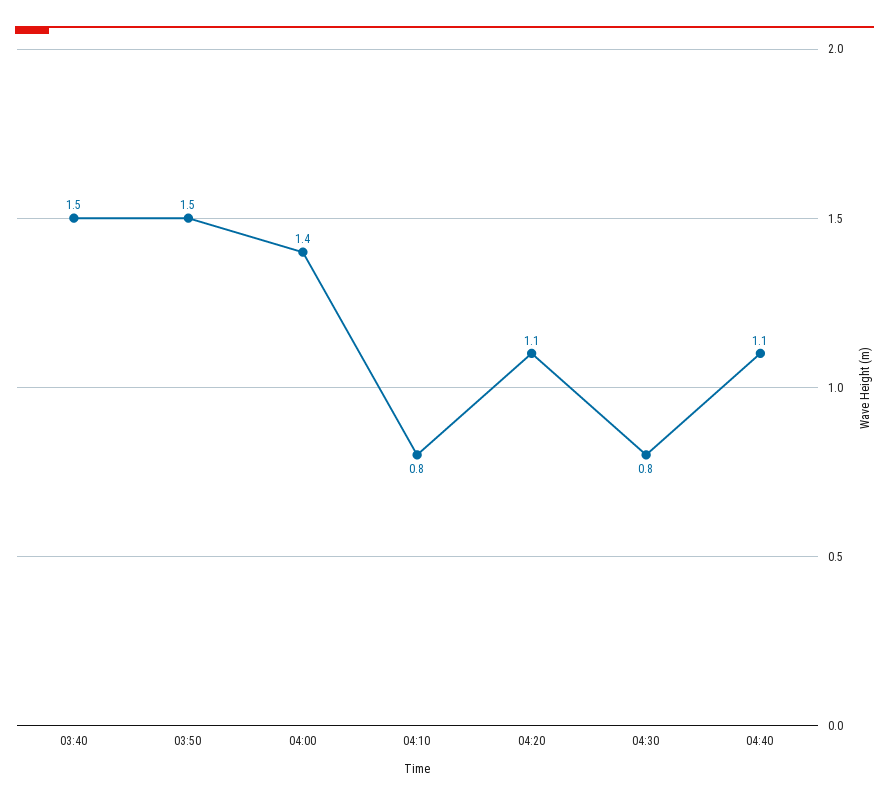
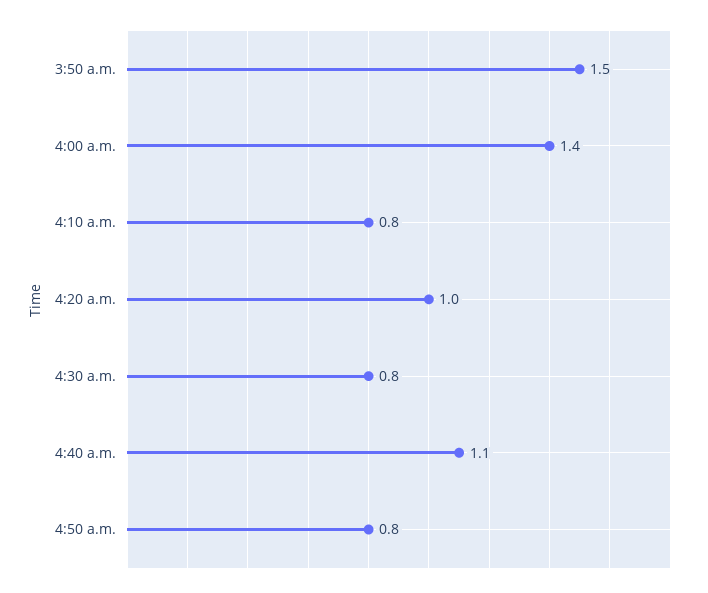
03:40: 1.5 -> none
04:20: 1.1 -> 1
4:50 a.m.: none -> 0.8

